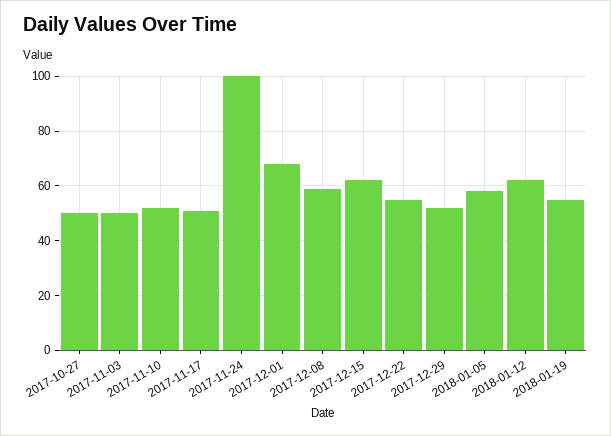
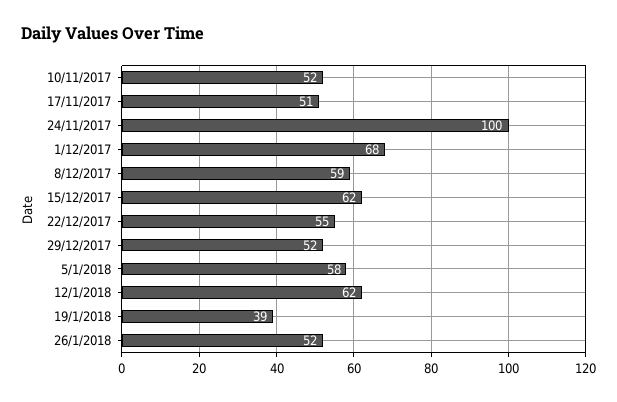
2017-10-27: 50 -> none
2017-11-03: 50 -> none
2018-01-19: 55 -> 39
26/1/2018: none -> 52

